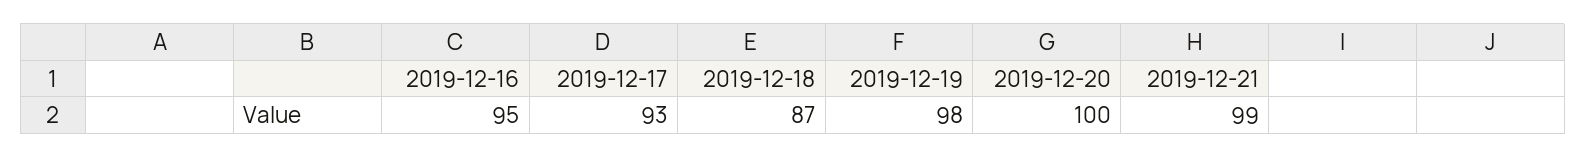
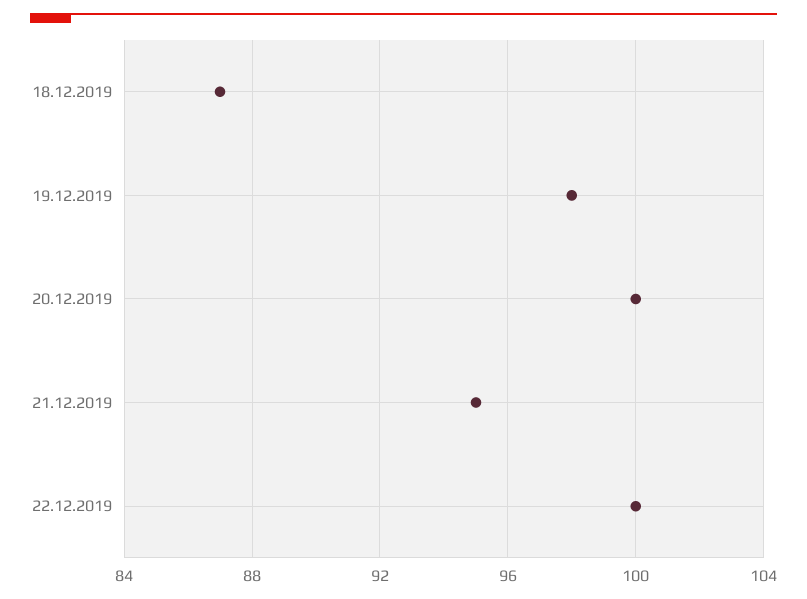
2019-12-16: 95 -> none
2019-12-17: 93 -> none
2019-12-21: 99 -> 95
22.12.2019: none -> 100

